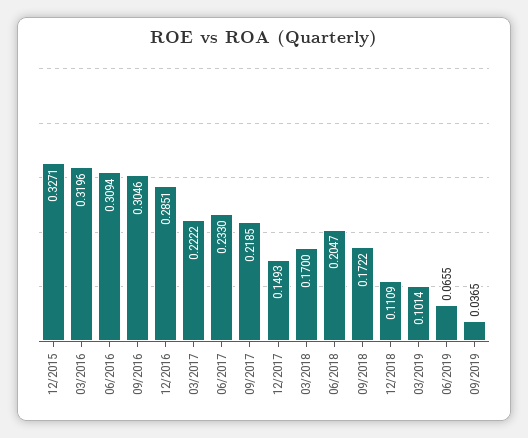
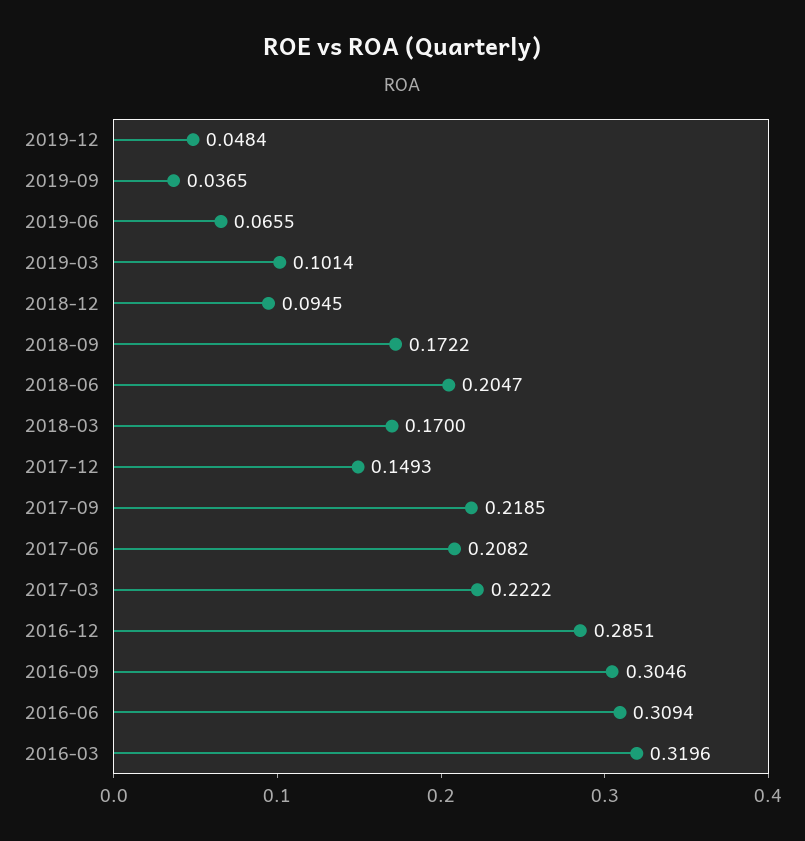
12/2015: 0.3271 -> none
06/2017: 0.233 -> 0.2082
12/2018: 0.1109 -> 0.0945
2019-12: none -> 0.0484

